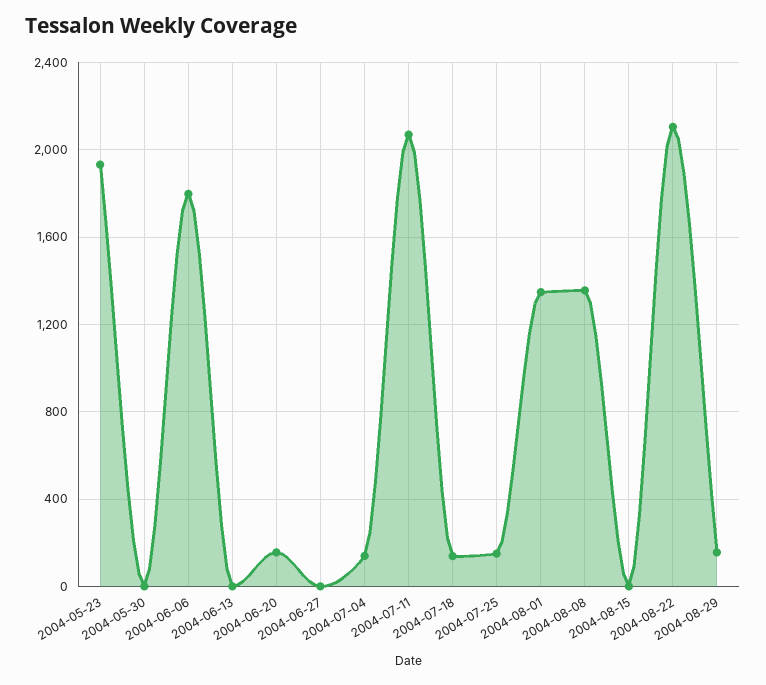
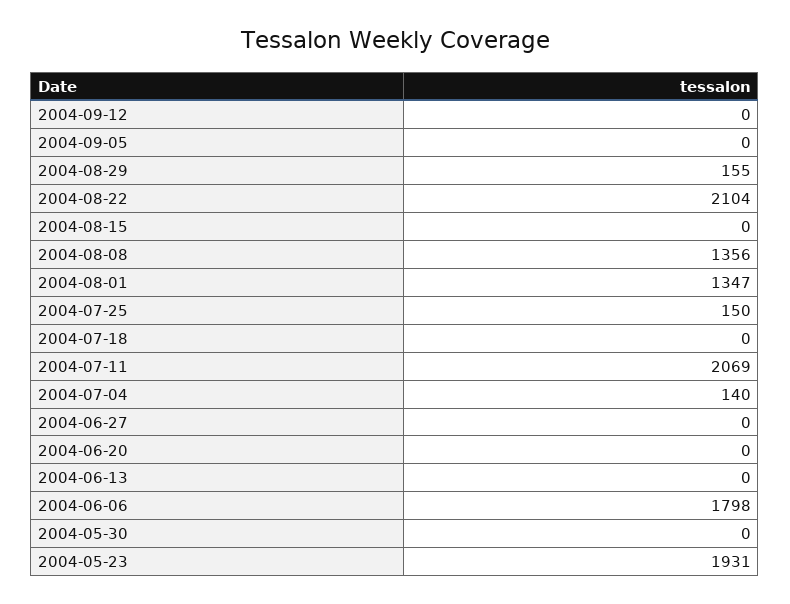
2004-06-20: 150 -> 0
2004-07-18: 150 -> 0
2004-09-12: none -> 0
2004-09-05: none -> 0

